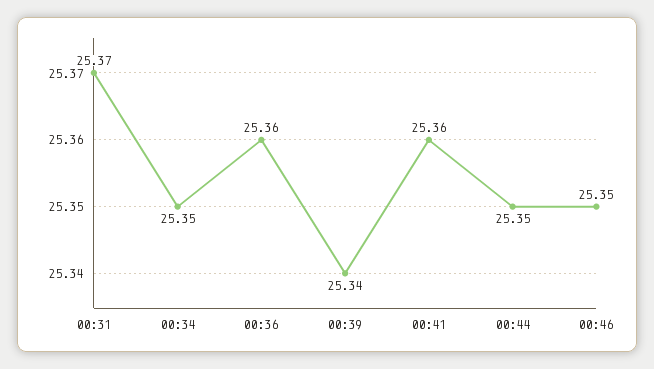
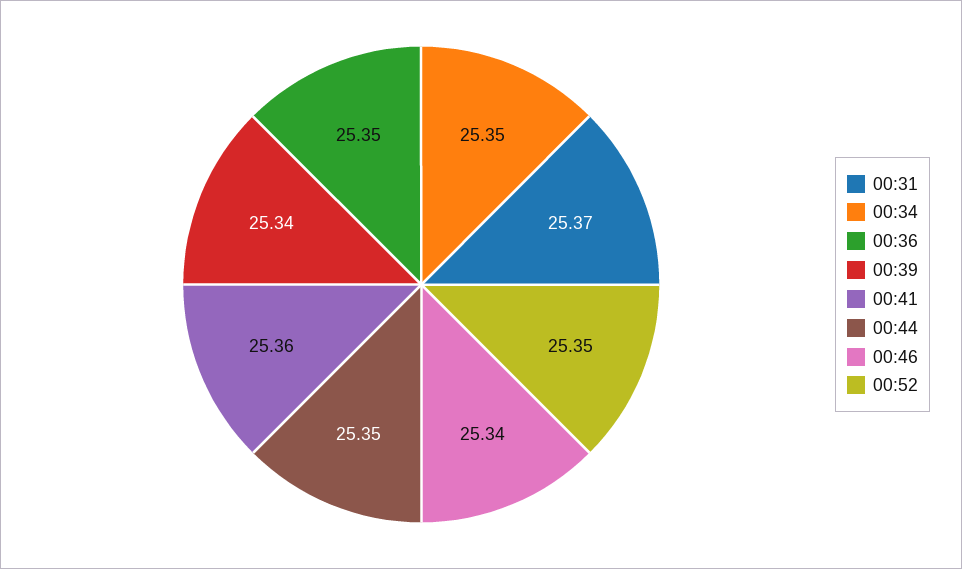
00:36: 25.36 -> 25.35
00:46: 25.35 -> 25.34
00:52: none -> 25.35

